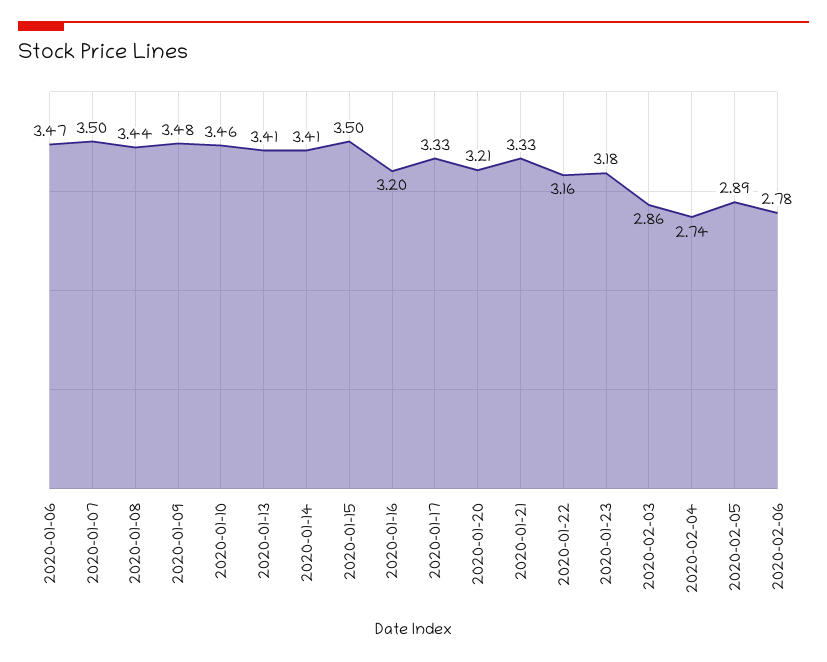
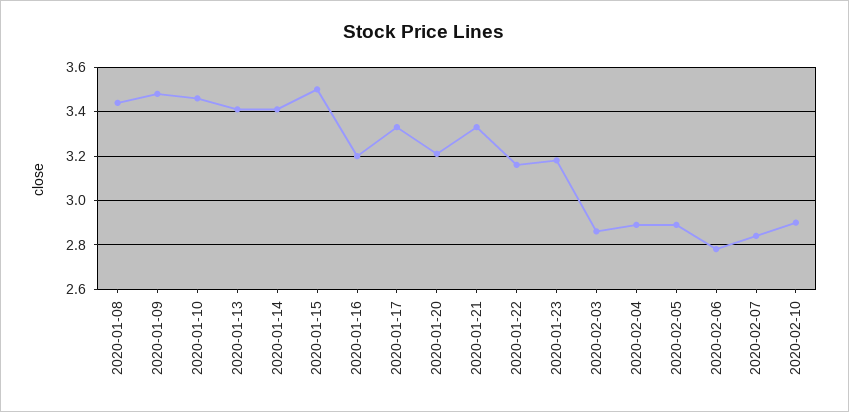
2020-01-06: 3.47 -> none
2020-01-07: 3.5 -> none
2020-02-04: 2.74 -> 2.9
2020-02-07: none -> 2.85
2020-02-10: none -> 2.9

